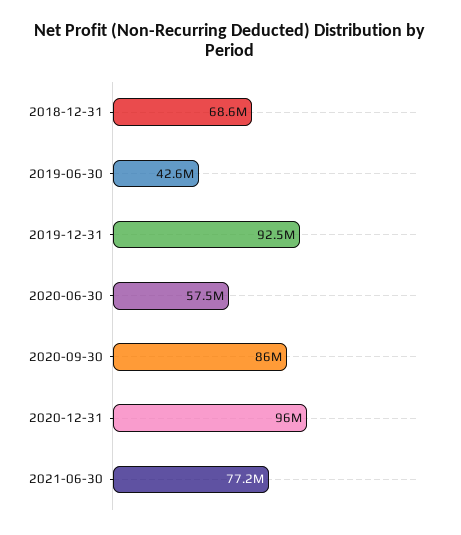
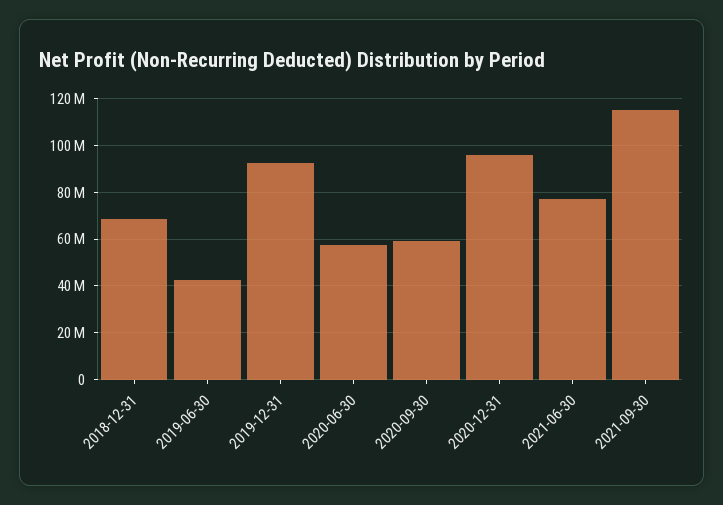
2020-09-30: 86000000 -> 60000000
2021-09-30: none -> 115000000

